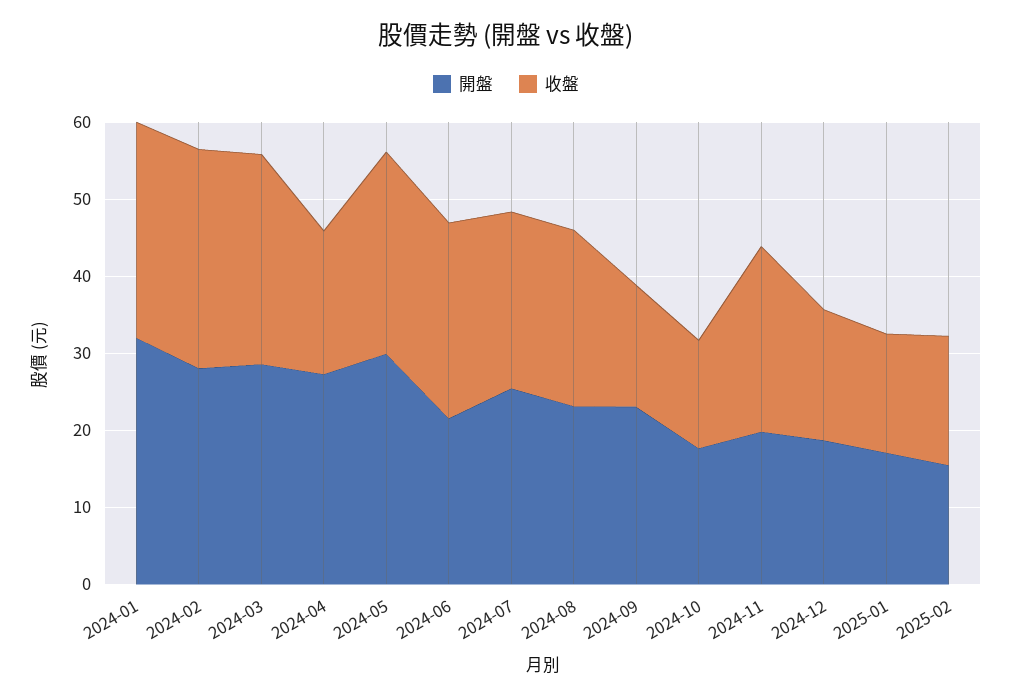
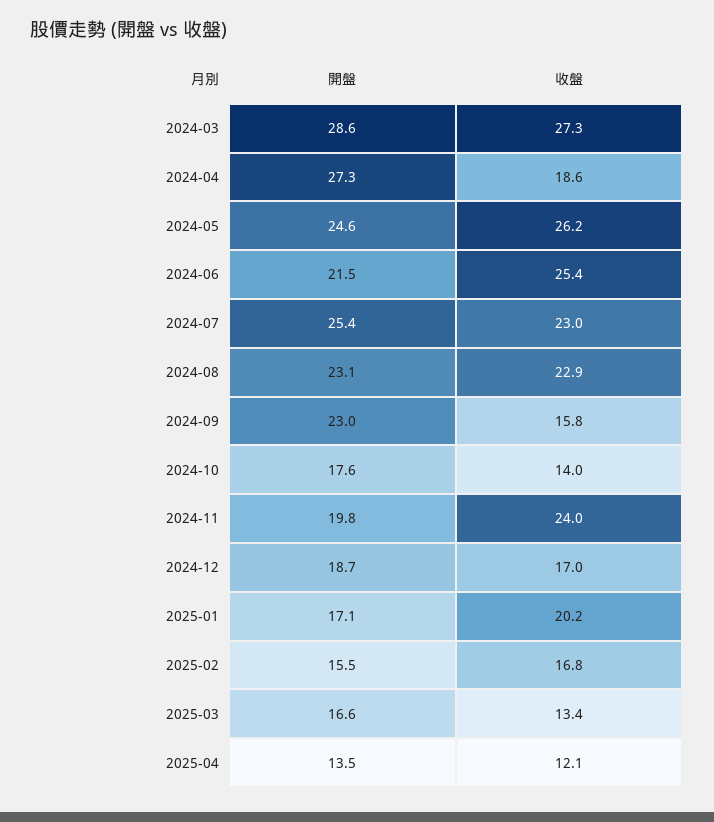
開盤, 2024-01: 32 -> none
收盤, 2024-01: 28 -> none
開盤, 2024-02: 28 -> none
收盤, 2024-02: 28 -> none
開盤, 2024-05: 30 -> 24.6
收盤, 2025-01: 16 -> 20.2
開盤, 2025-03: none -> 16.6
收盤, 2025-03: none -> 13.4
開盤, 2025-04: none -> 13.5
收盤, 2025-04: none -> 12.1

